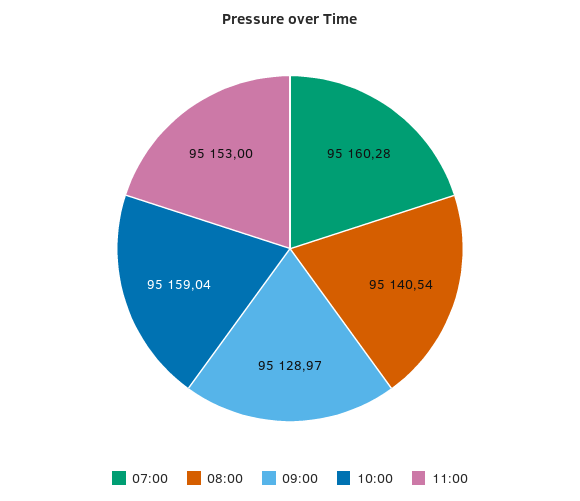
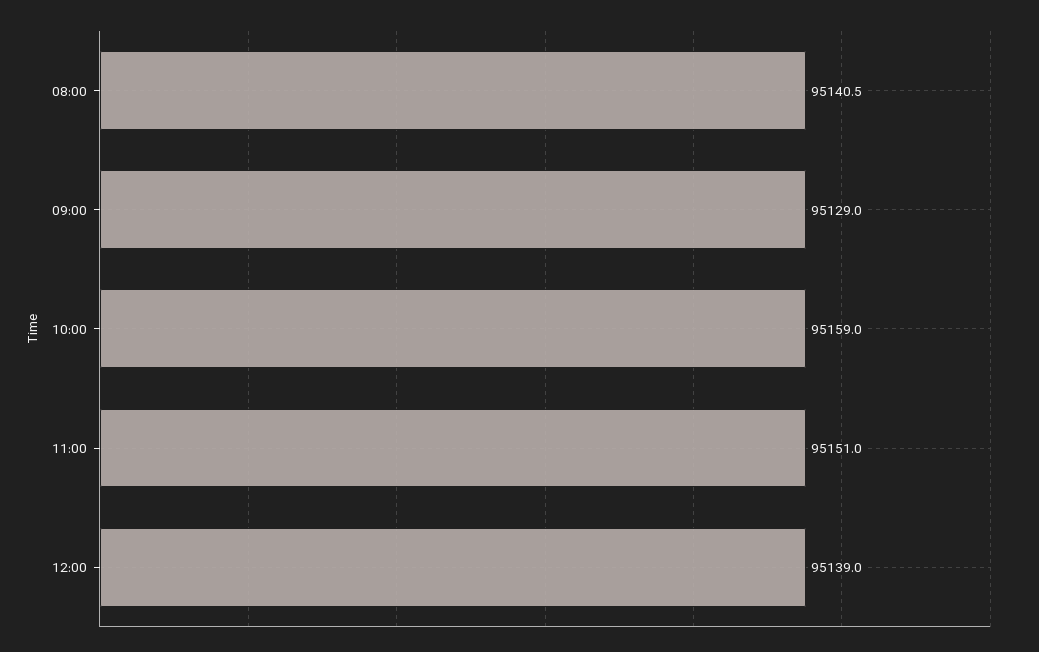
07:00: 95160.28 -> none
11:00: 95153 -> 95151
12:00: none -> 95139

